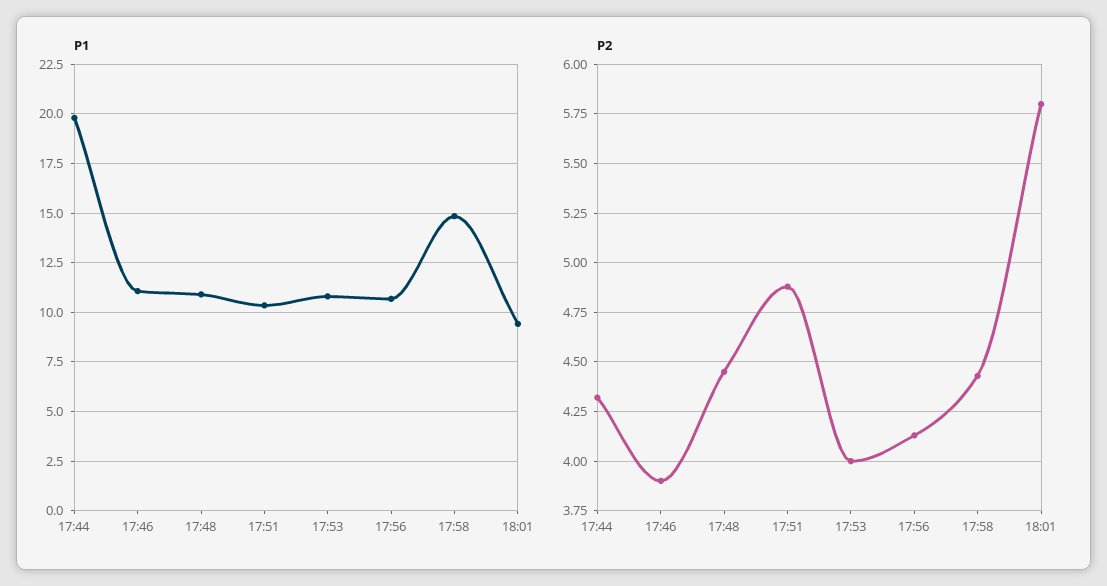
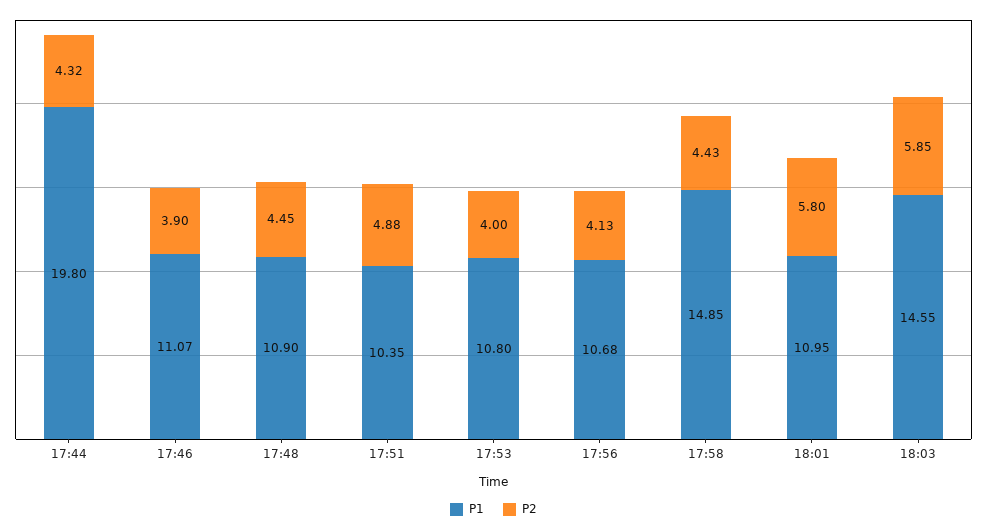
P1, 18:01: 9.5 -> 10.95
P1, 18:03: none -> 14.55
P2, 18:03: none -> 5.85

